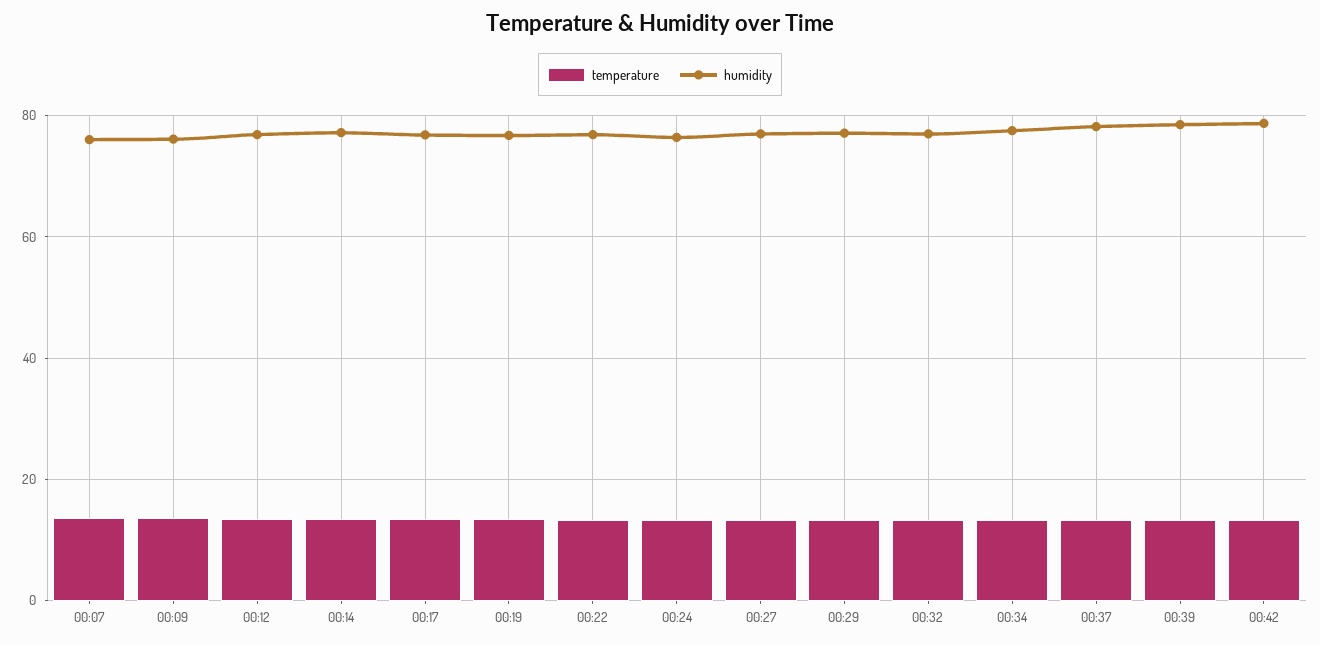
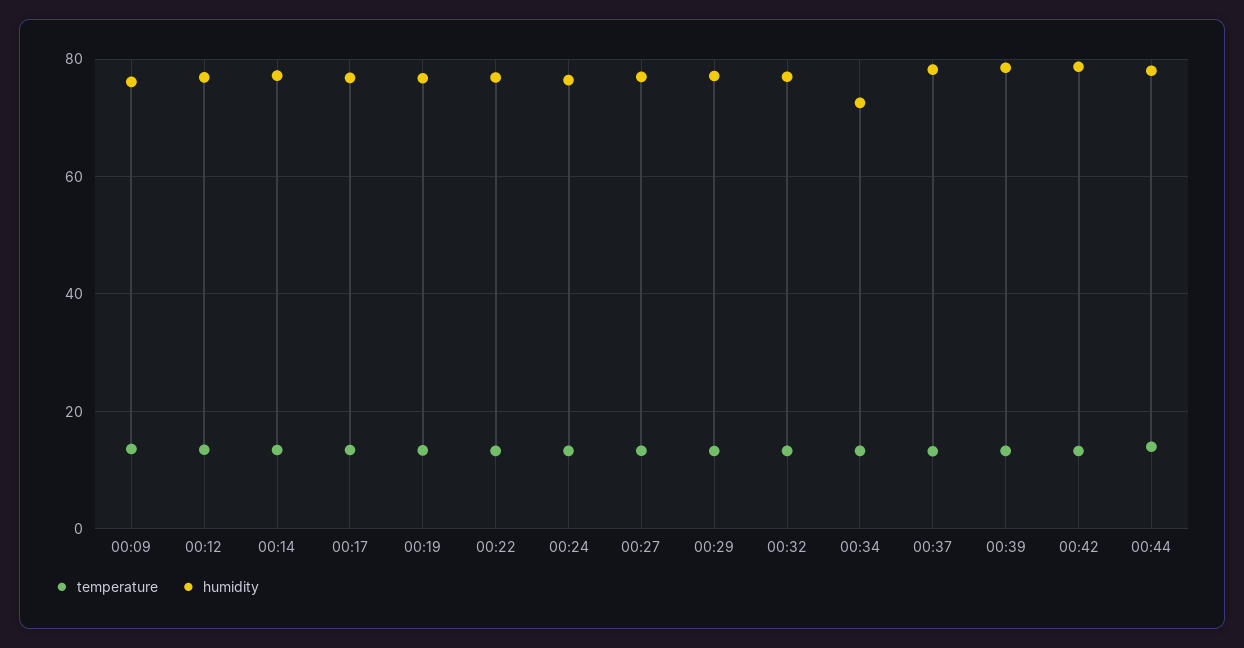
temperature, 00:07: 14 -> none
humidity, 00:07: 76 -> none
humidity, 00:34: 78 -> 72
temperature, 00:44: none -> 14
humidity, 00:44: none -> 78

